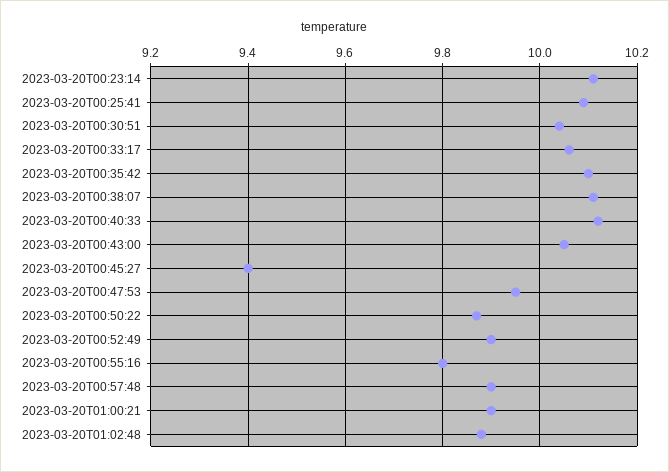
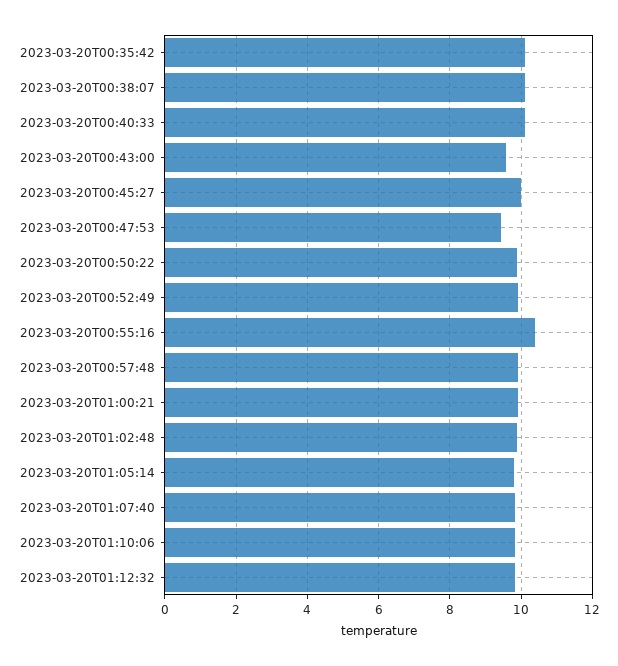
2023-03-20T00:23:14: 10.1 -> none
2023-03-20T00:25:41: 10.1 -> none
2023-03-20T00:30:51: 10.05 -> none
2023-03-20T00:33:17: 10.05 -> none
2023-03-20T00:43:00: 10.05 -> 9.6
2023-03-20T00:45:27: 9.4 -> 10
2023-03-20T00:47:53: 9.95 -> 9.4
2023-03-20T00:55:16: 9.8 -> 10.4
2023-03-20T01:05:14: none -> 9.8
2023-03-20T01:07:40: none -> 9.8
2023-03-20T01:10:06: none -> 9.8
2023-03-20T01:12:32: none -> 9.8

